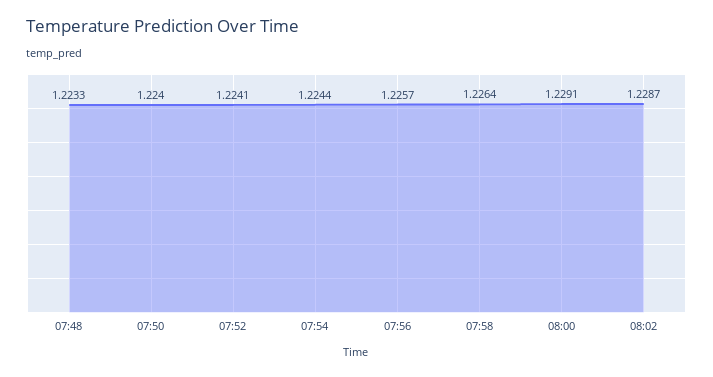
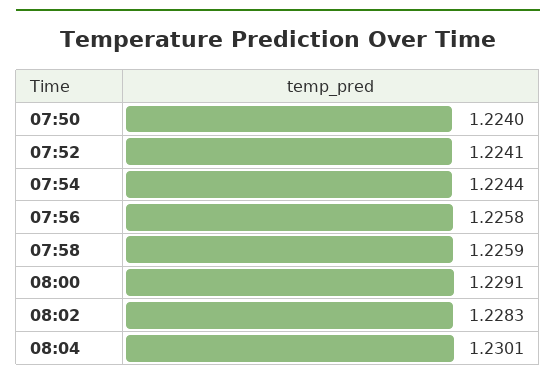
07:48: 1.2233 -> none
07:56: 1.2257 -> 1.2258
07:58: 1.2264 -> 1.2259
08:02: 1.2287 -> 1.2283
08:04: none -> 1.2301

